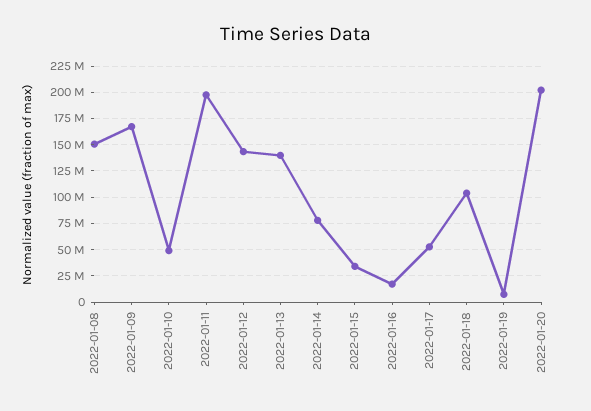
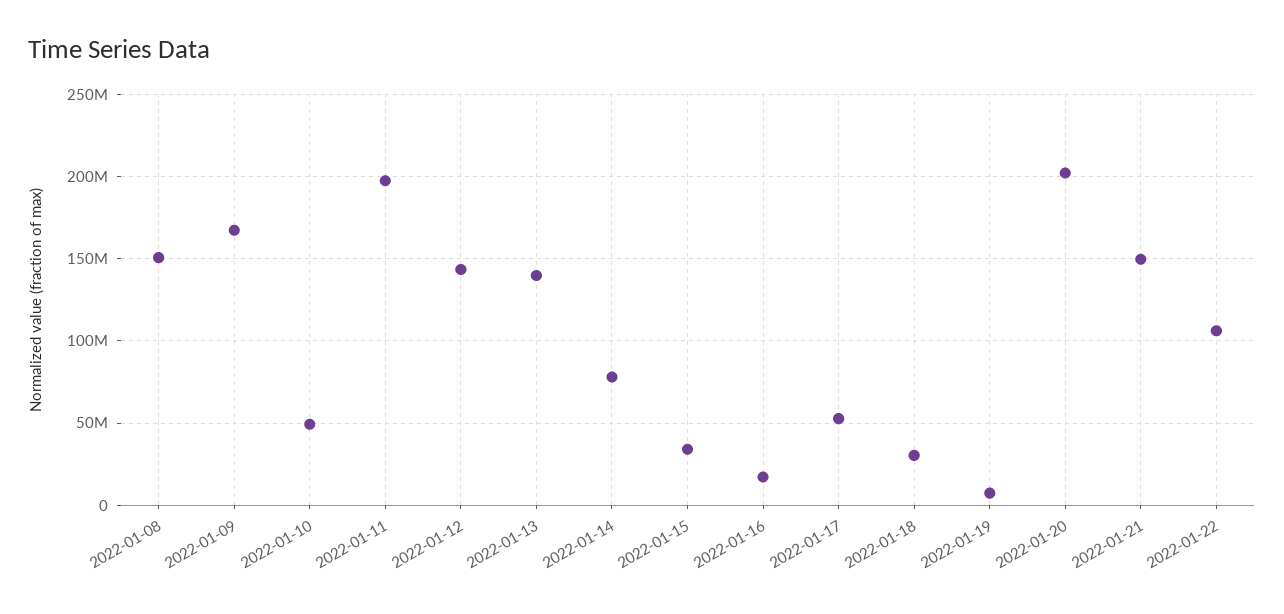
2022-01-18: 100000000 -> 30000000
2022-01-21: none -> 150000000
2022-01-22: none -> 105000000

